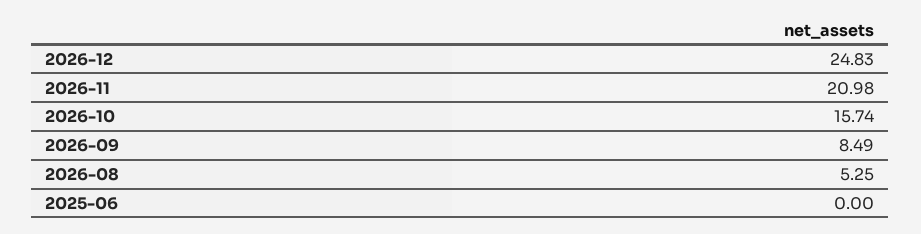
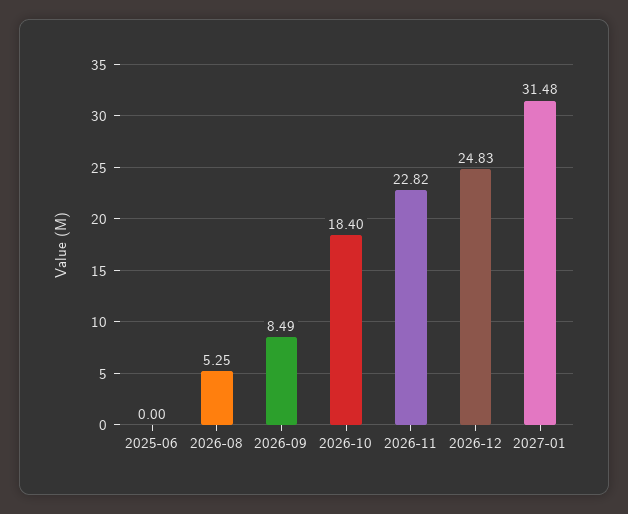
2026-11: 20.98 -> 22.82
2026-10: 15.74 -> 18.4
2027-01: none -> 31.48

